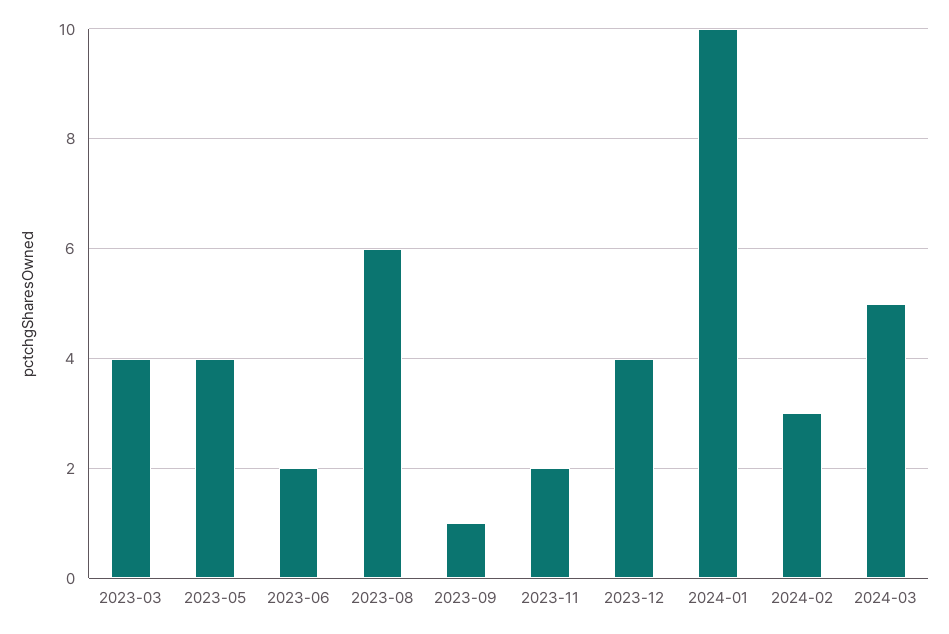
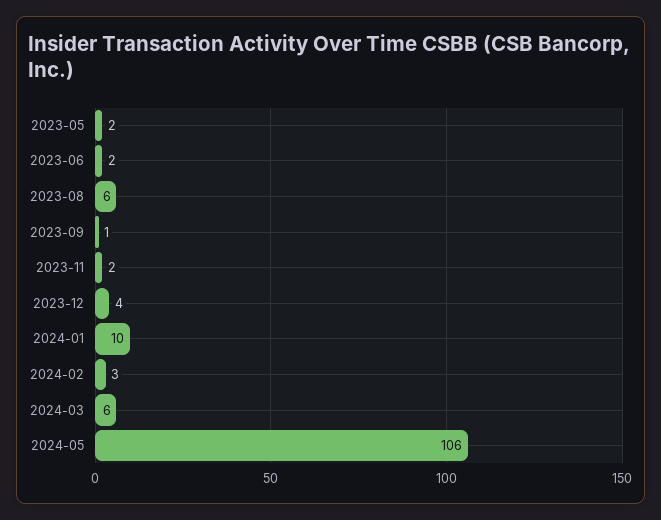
2023-03: 4 -> none
2023-05: 4 -> 2
2024-03: 5 -> 6
2024-05: none -> 106

